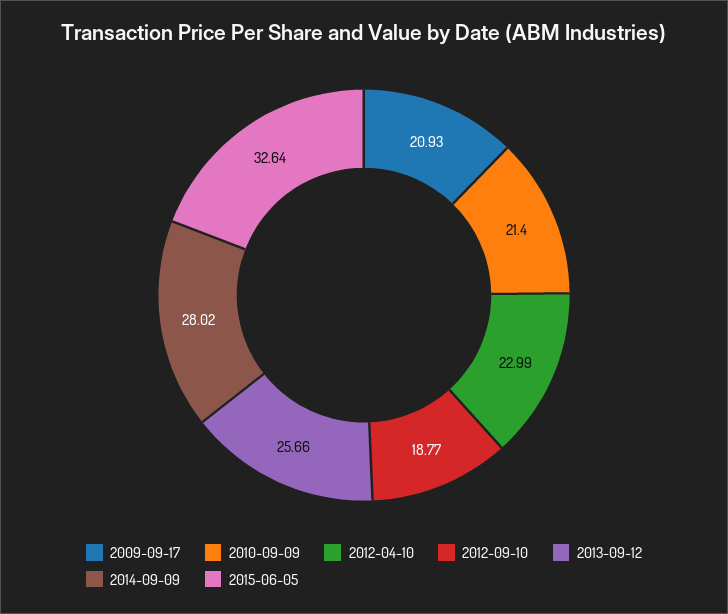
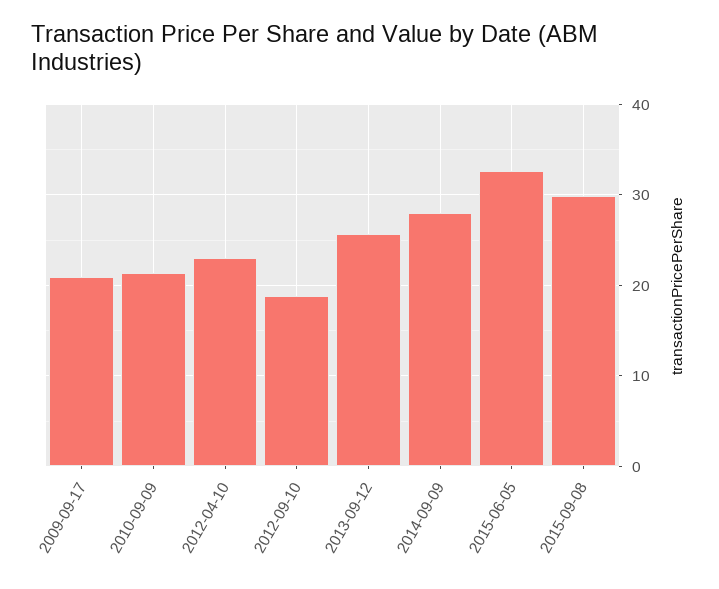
2015-09-08: none -> 30

